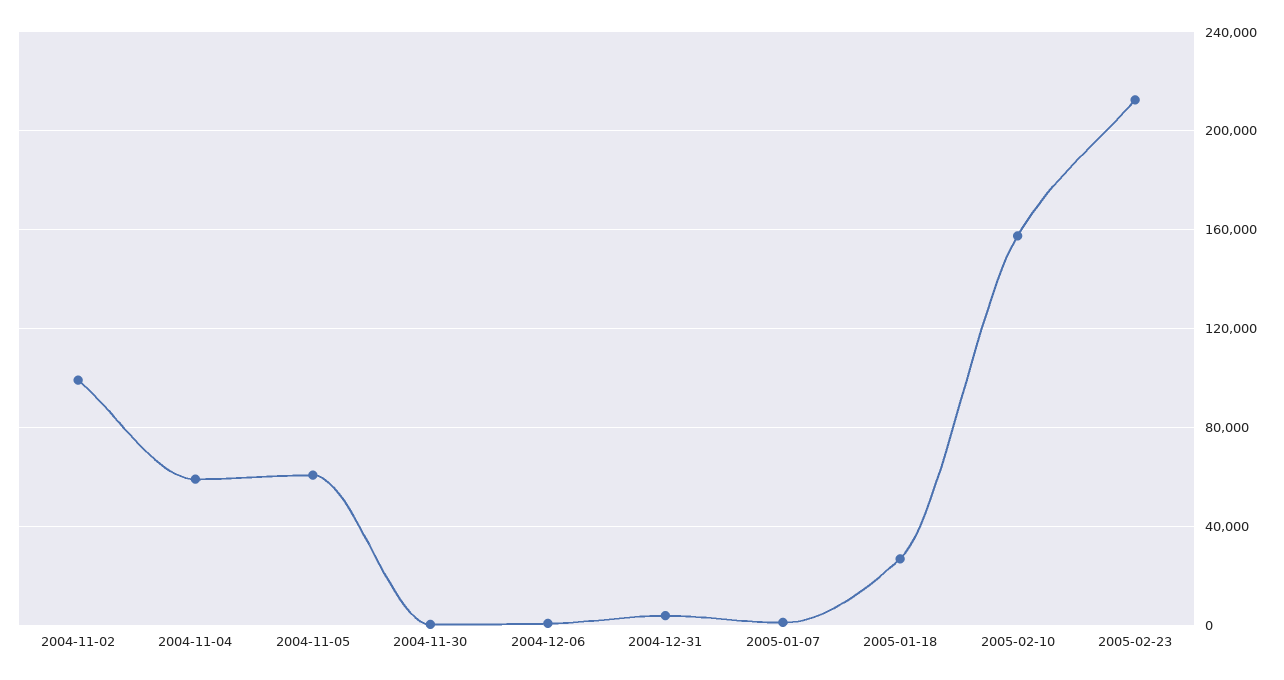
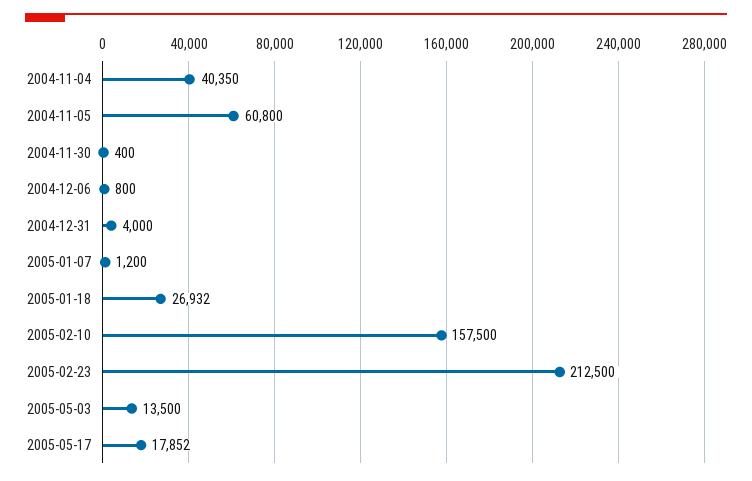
2004-11-02: 100000 -> none
2004-11-04: 60000 -> 40350
2005-05-03: none -> 13500
2005-05-17: none -> 17852

